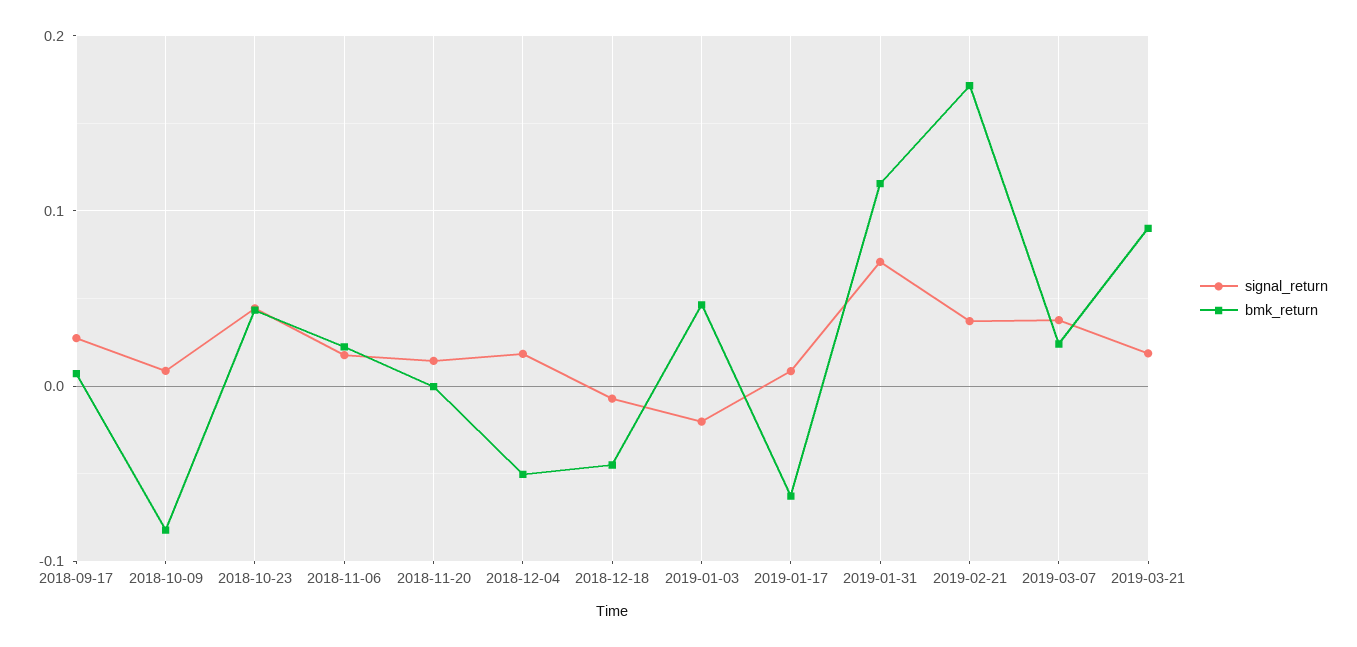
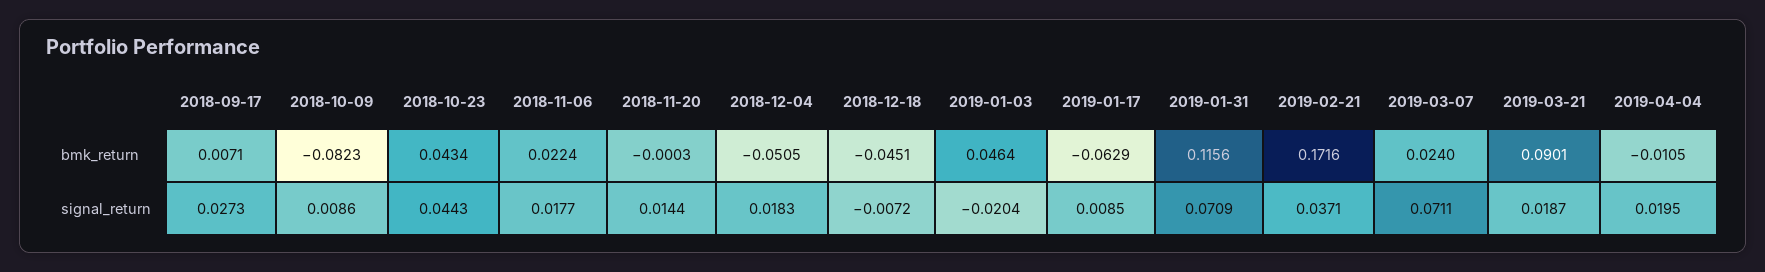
signal_return, 2019-03-07: 0.04 -> 0.0711
bmk_return, 2019-04-04: none -> -0.0105
signal_return, 2019-04-04: none -> 0.0195

